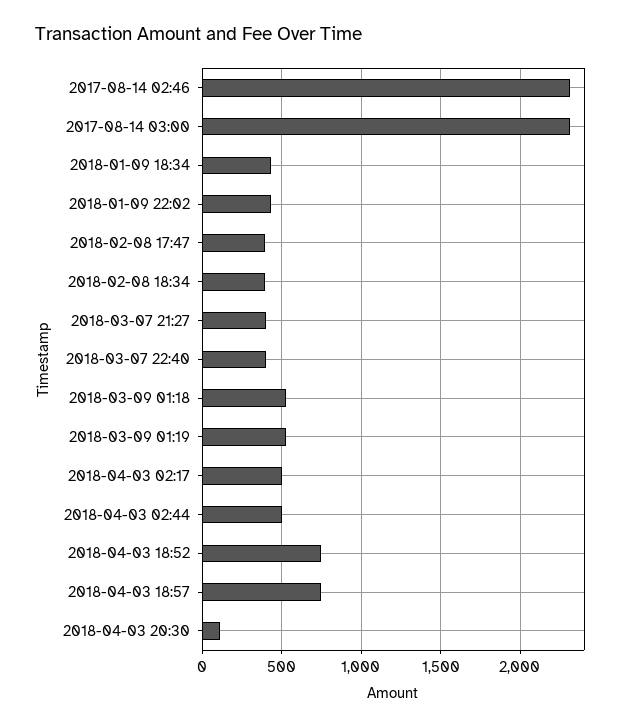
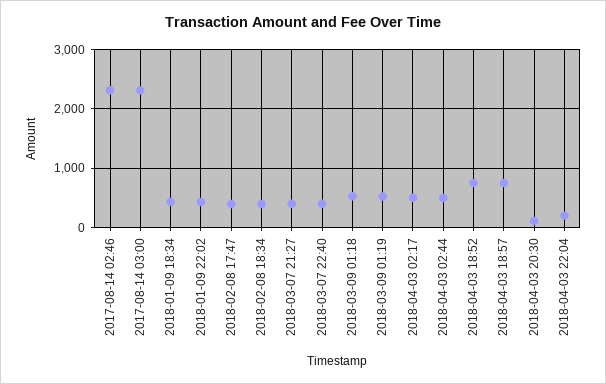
2018-04-03 22:04: none -> 200

